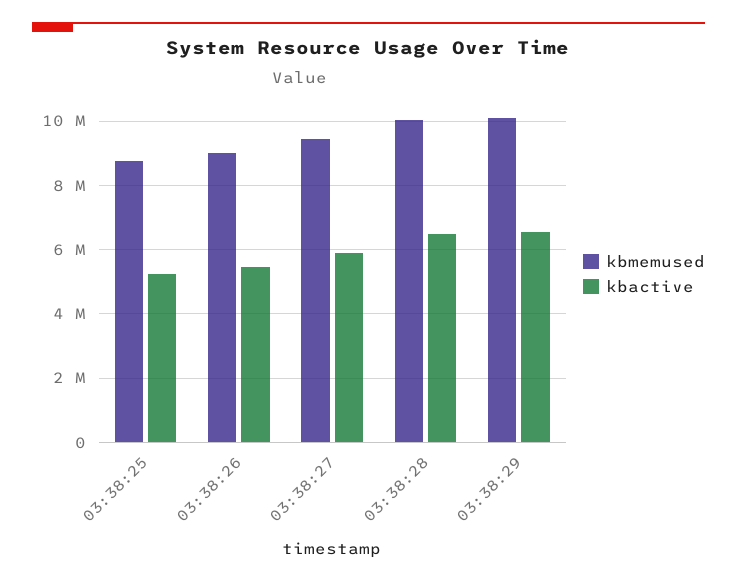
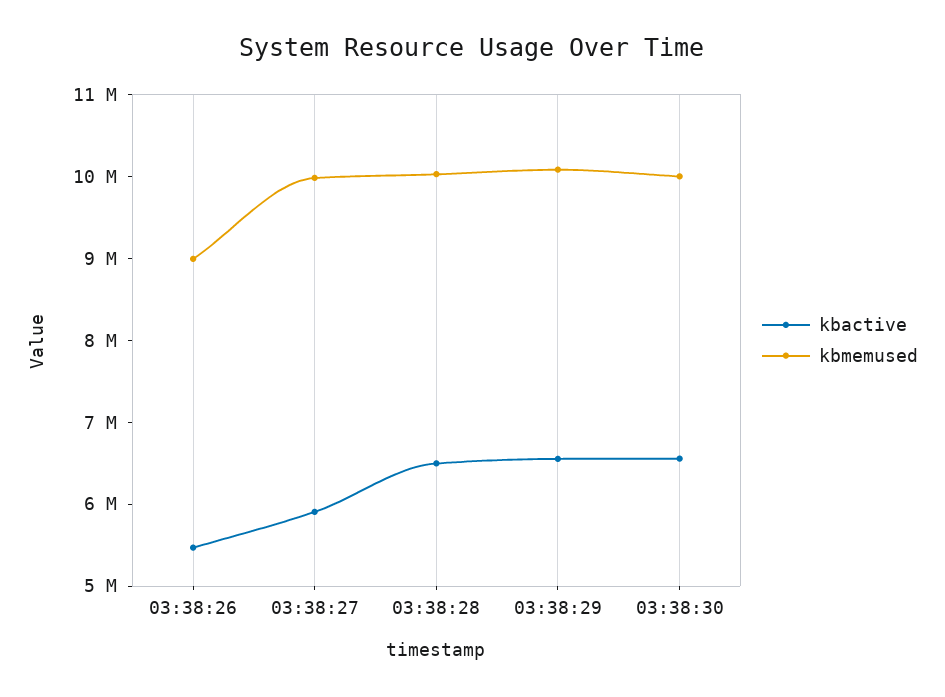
kbmemused, 03:38:25: 8800000 -> none
kbactive, 03:38:25: 5200000 -> none
kbmemused, 03:38:27: 9400000 -> 10000000
kbactive, 03:38:30: none -> 6600000
kbmemused, 03:38:30: none -> 10000000

